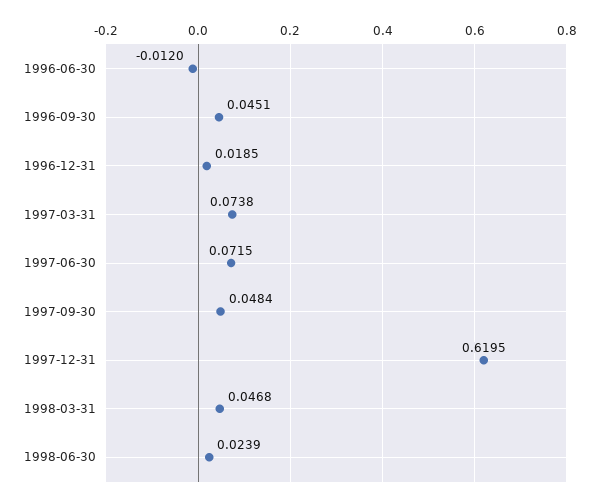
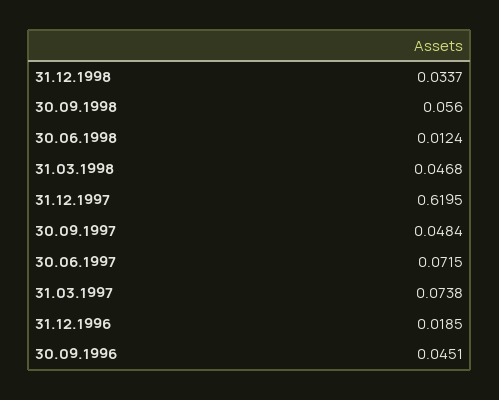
1996-06-30: -0.012 -> none
1998-06-30: 0.0239 -> 0.0124
31.12.1998: none -> 0.0337
30.09.1998: none -> 0.056

